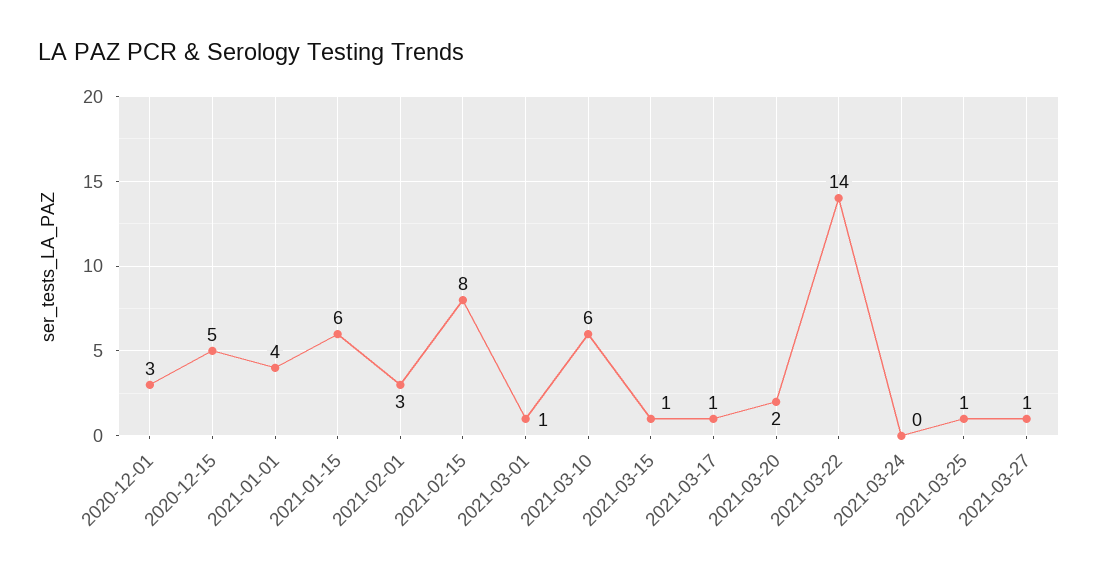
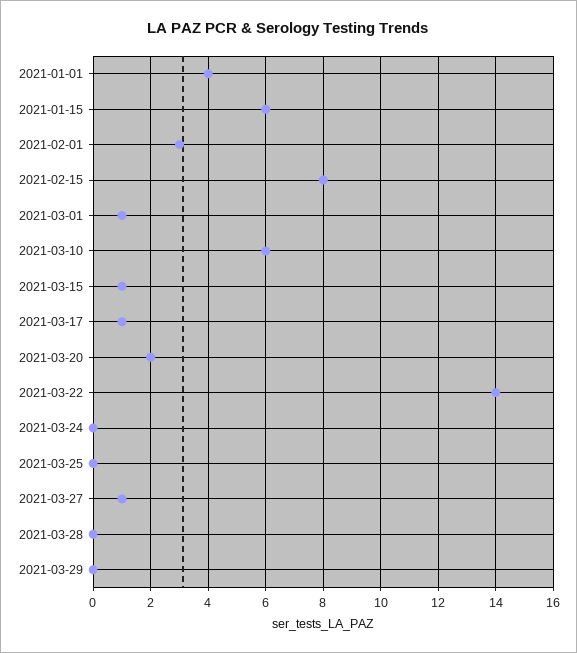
2020-12-01: 3 -> none
2020-12-15: 5 -> none
2021-03-25: 1 -> 0
2021-03-28: none -> 0
2021-03-29: none -> 0

